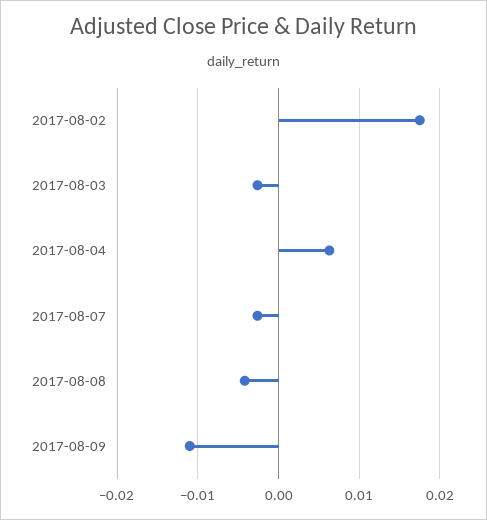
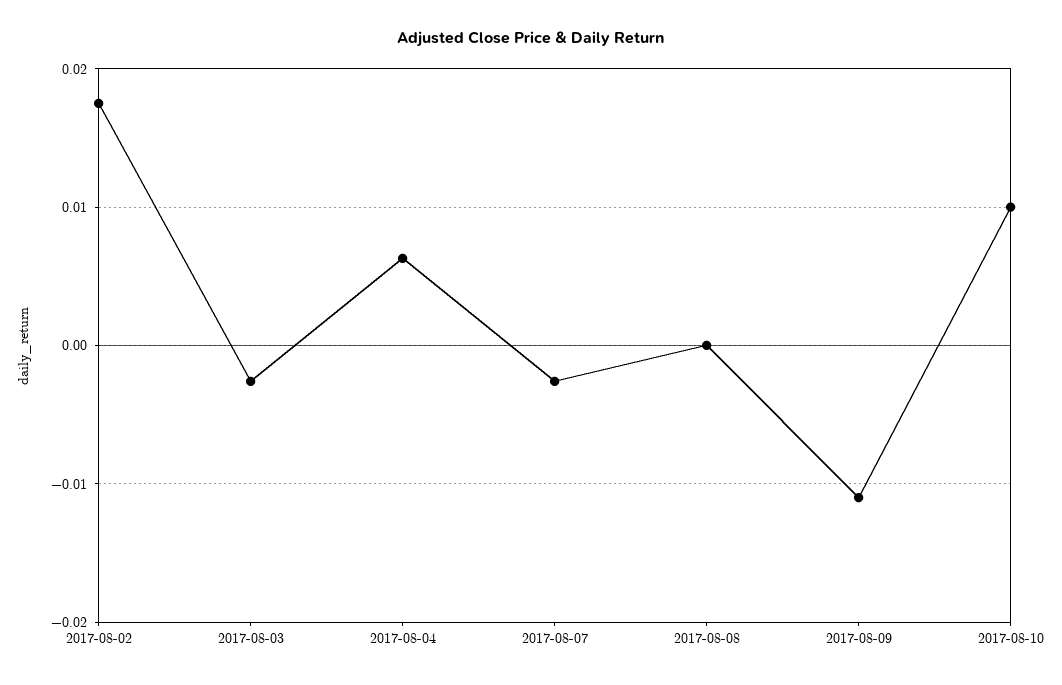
2017-08-08: -0.004 -> 0
2017-08-10: none -> 0.01

